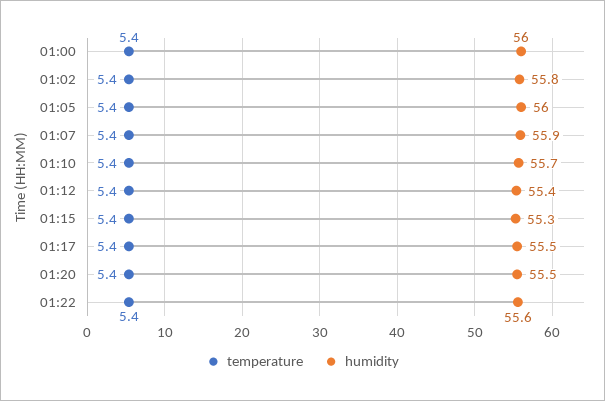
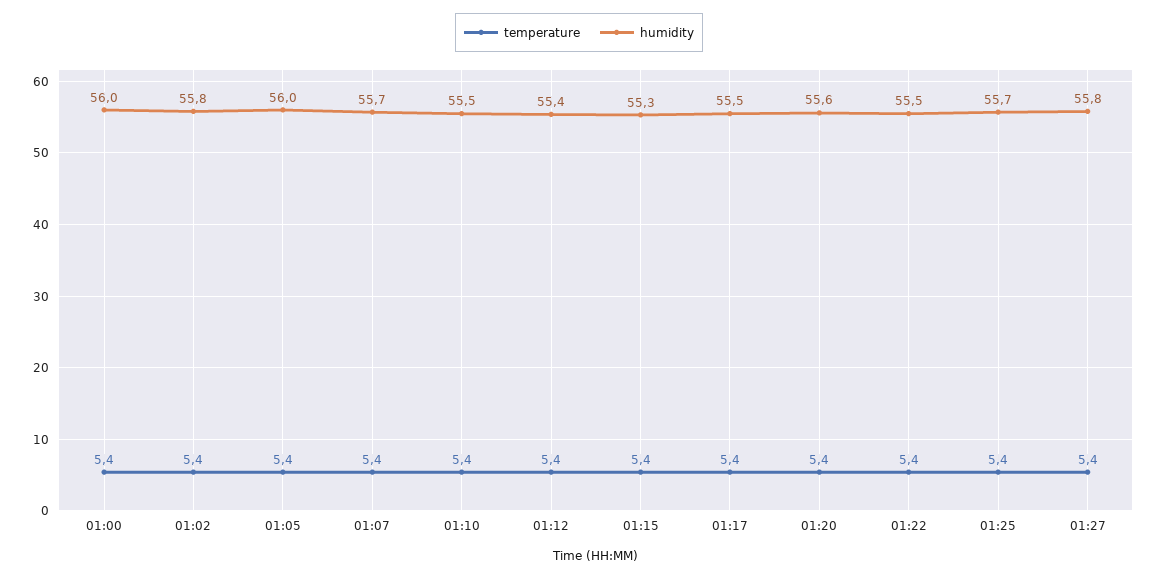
humidity, 01:07: 55.9 -> 55.7
humidity, 01:10: 55.7 -> 55.5
humidity, 01:20: 55.5 -> 55.6
humidity, 01:22: 55.6 -> 55.5
temperature, 01:25: none -> 5.4
humidity, 01:25: none -> 55.7
temperature, 01:27: none -> 5.4
humidity, 01:27: none -> 55.8

